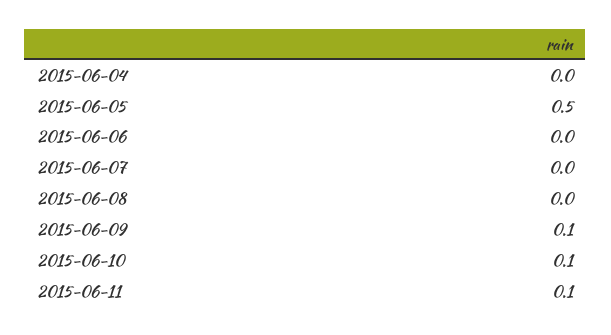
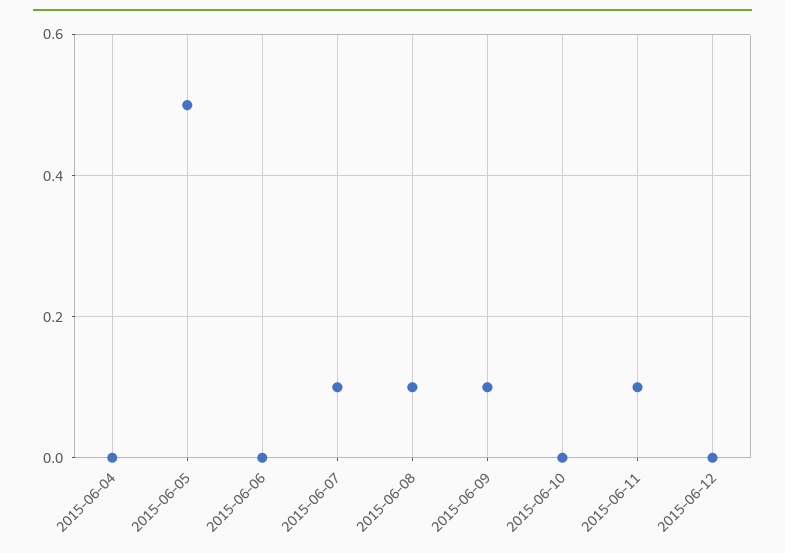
2015-06-07: 0 -> 0.1
2015-06-08: 0 -> 0.1
2015-06-10: 0.1 -> 0
2015-06-12: none -> 0

